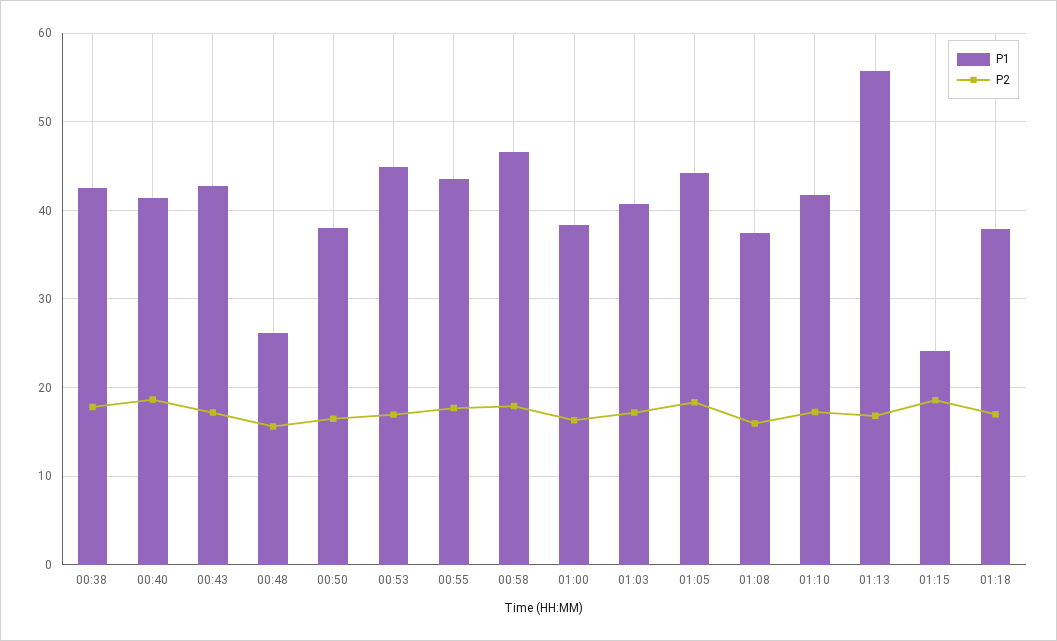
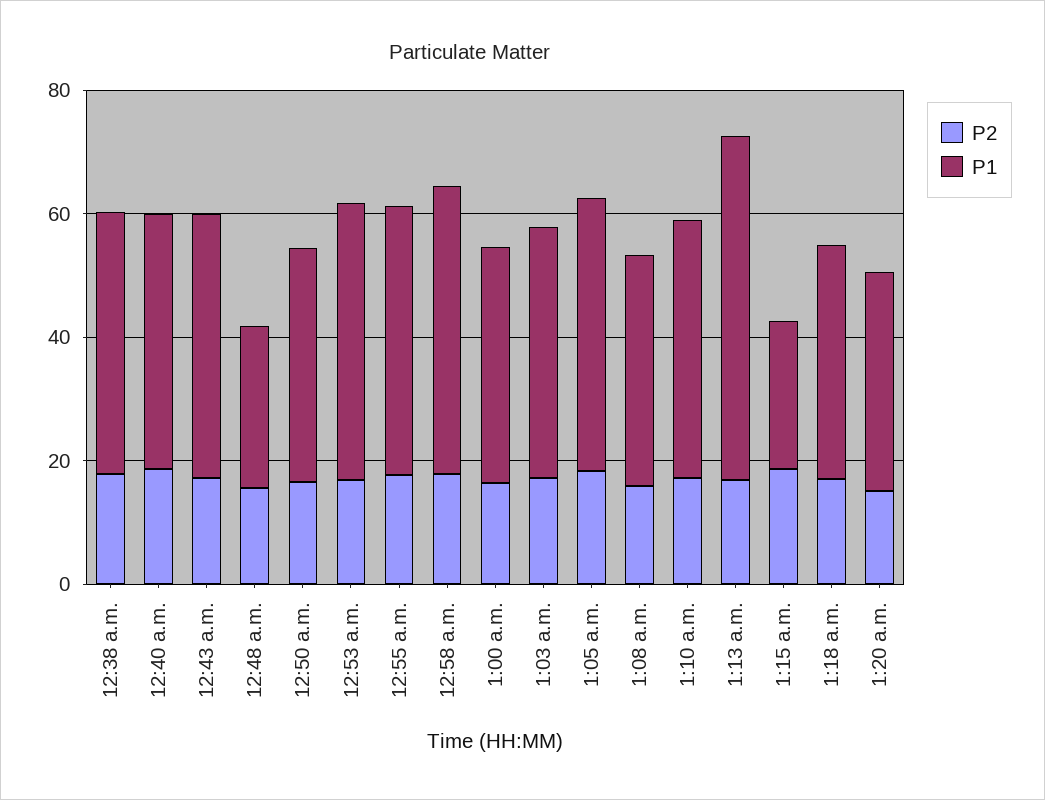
P2, 1:20 a.m.: none -> 15
P1, 1:20 a.m.: none -> 35

